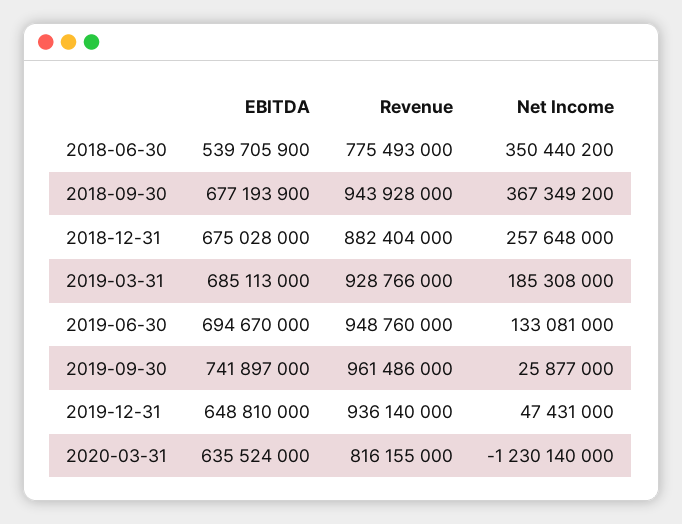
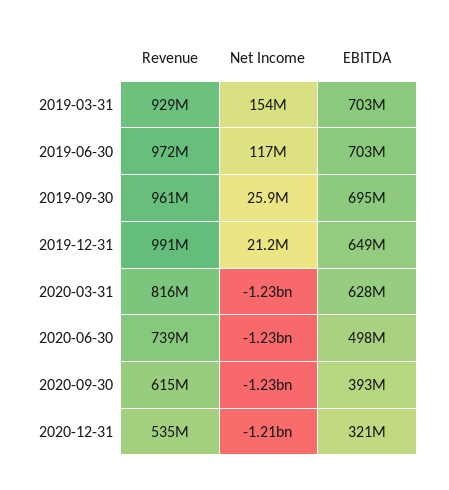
EBITDA, 2018-06-30: 539705900 -> none
Revenue, 2018-06-30: 775493000 -> none
Net Income, 2018-06-30: 350440200 -> none
EBITDA, 2018-09-30: 677193900 -> none
Revenue, 2018-09-30: 943928000 -> none
Net Income, 2018-09-30: 367349200 -> none
EBITDA, 2018-12-31: 675028000 -> none
Revenue, 2018-12-31: 882404000 -> none
Net Income, 2018-12-31: 257648000 -> none
EBITDA, 2019-03-31: 685113000 -> 703000000
Net Income, 2019-03-31: 185308000 -> 154000000
EBITDA, 2019-06-30: 694670000 -> 703000000
Revenue, 2019-06-30: 948760000 -> 972000000
Net Income, 2019-06-30: 133081000 -> 117000000
EBITDA, 2019-09-30: 741897000 -> 695000000
Revenue, 2019-12-31: 936140000 -> 991000000
Net Income, 2019-12-31: 47431000 -> 21200000
EBITDA, 2020-03-31: 635524000 -> 628000000
Revenue, 2020-06-30: none -> 739000000
Net Income, 2020-06-30: none -> -1230000000
EBITDA, 2020-06-30: none -> 498000000
Revenue, 2020-09-30: none -> 615000000
Net Income, 2020-09-30: none -> -1230000000
EBITDA, 2020-09-30: none -> 393000000
Revenue, 2020-12-31: none -> 535000000
Net Income, 2020-12-31: none -> -1210000000
EBITDA, 2020-12-31: none -> 321000000

